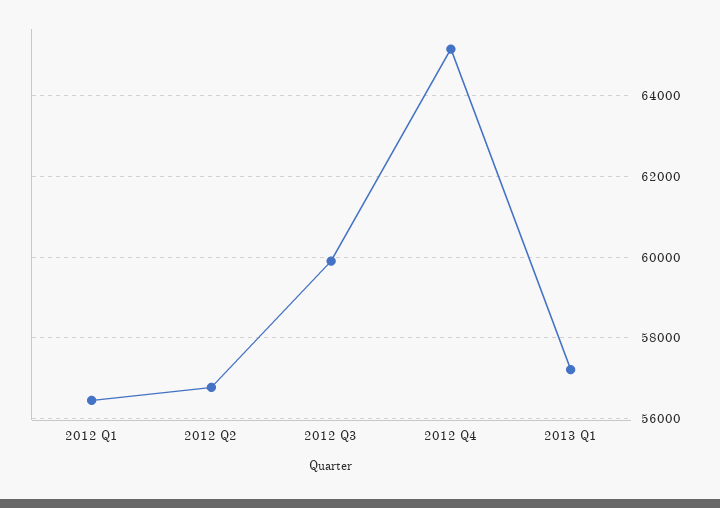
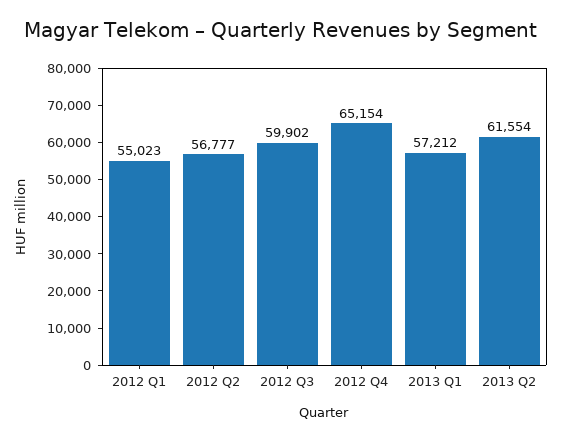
2012 Q1: 56400 -> 55023
2013 Q2: none -> 61554

